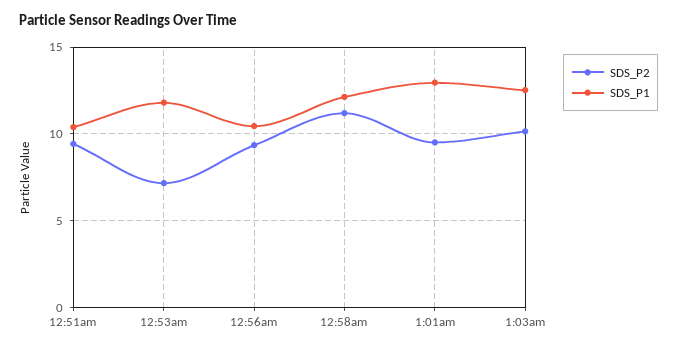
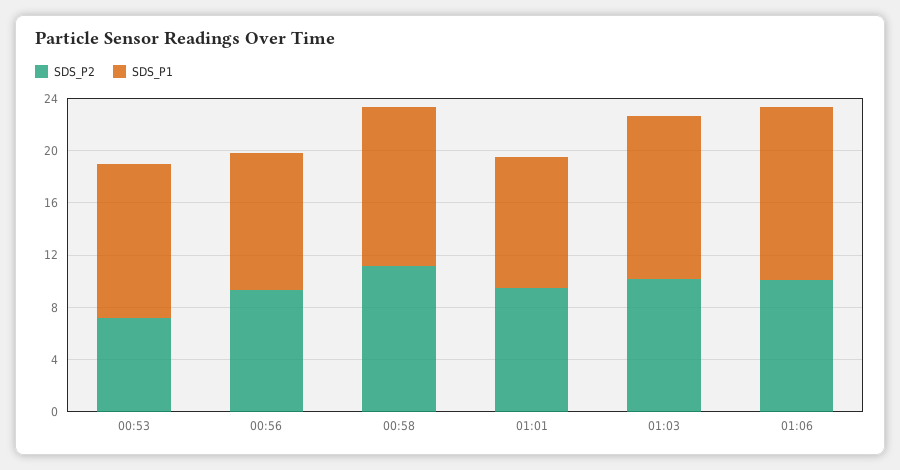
SDS_P2, 12:51am: 9.5 -> none
SDS_P1, 12:51am: 10.5 -> none
SDS_P1, 1:01am: 13 -> 10
SDS_P2, 01:06: none -> 10
SDS_P1, 01:06: none -> 13

